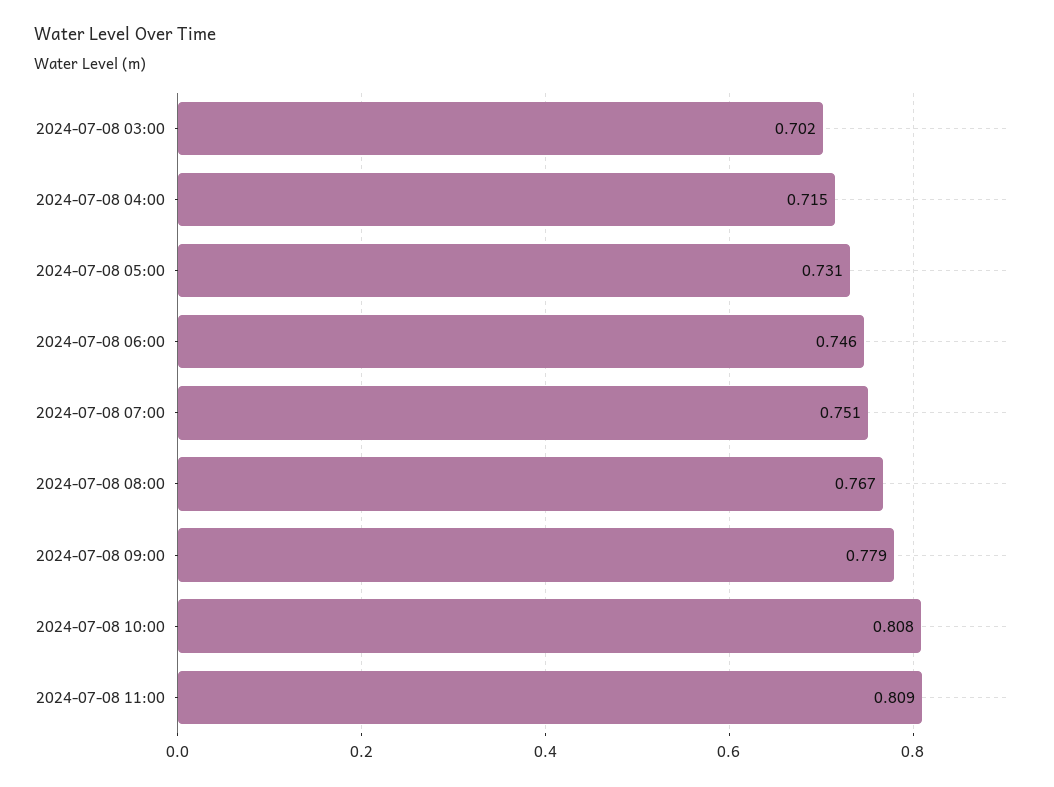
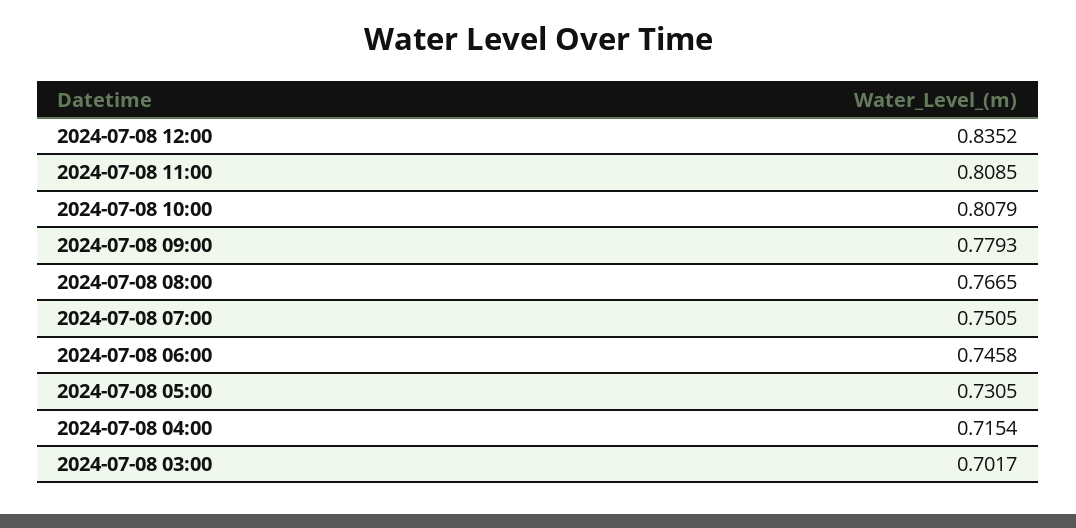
2024-07-08 12:00: none -> 0.8352

